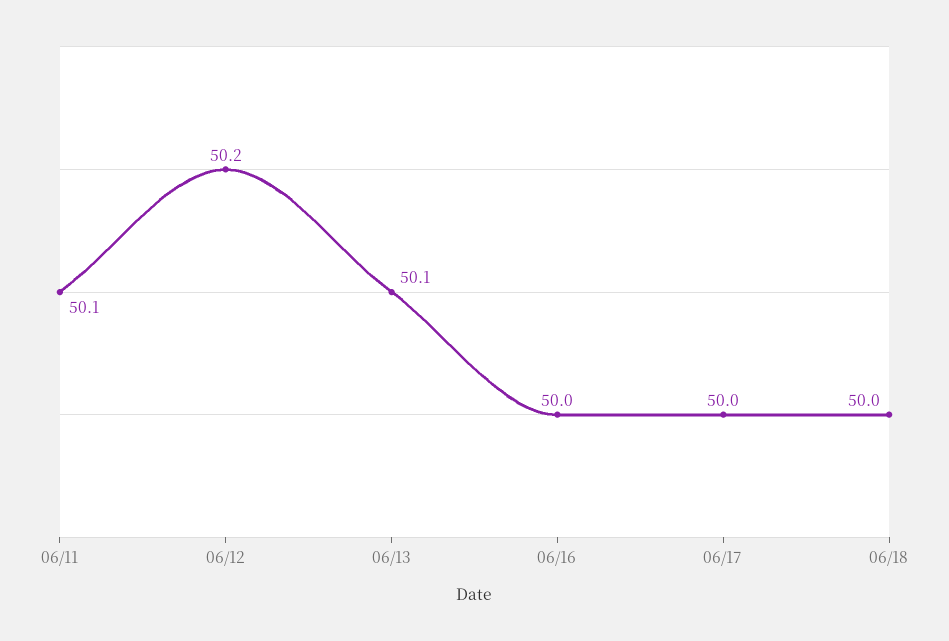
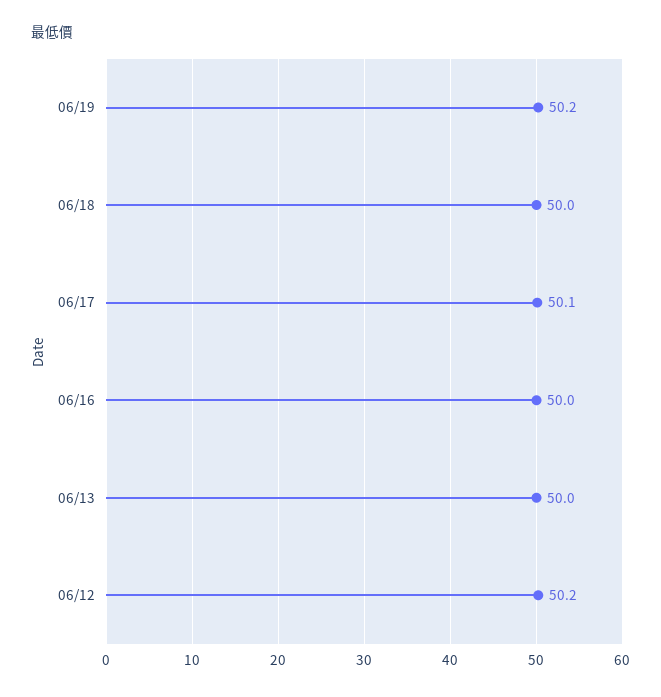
06/11: 50.1 -> none
06/13: 50.1 -> 50
06/17: 50 -> 50.1
06/19: none -> 50.2

